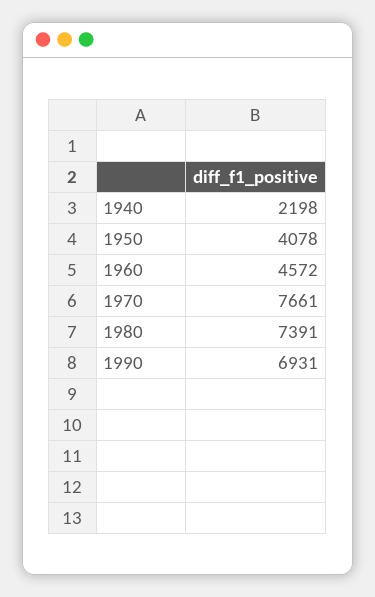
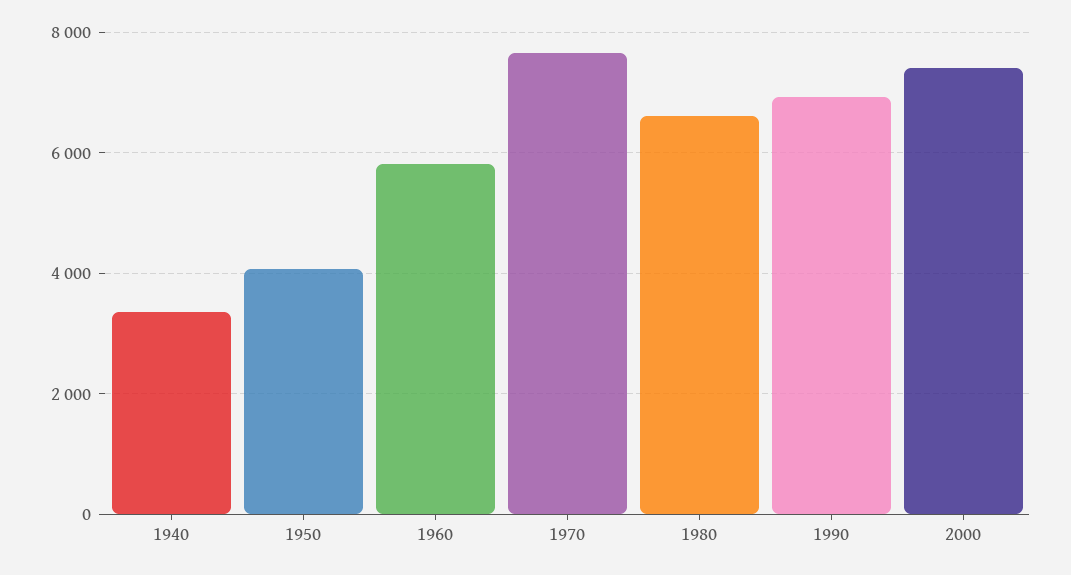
1940: 2198 -> 3400
1960: 4572 -> 5800
1980: 7391 -> 6600
2000: none -> 7400

